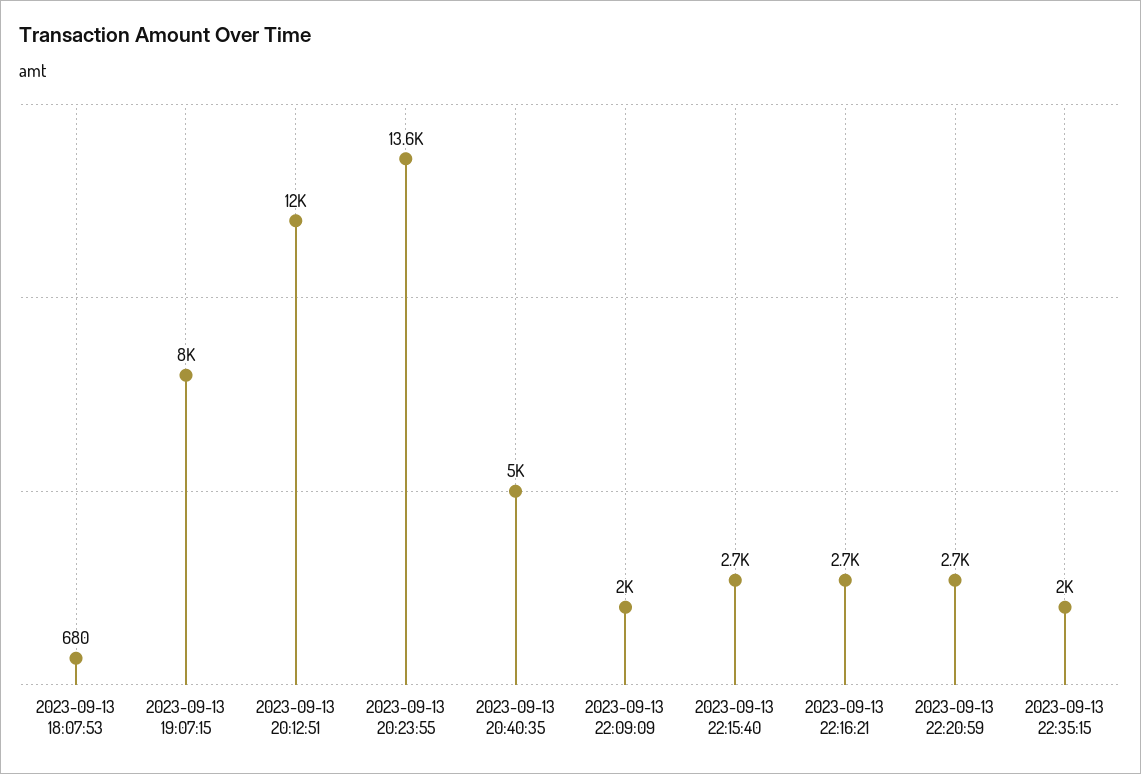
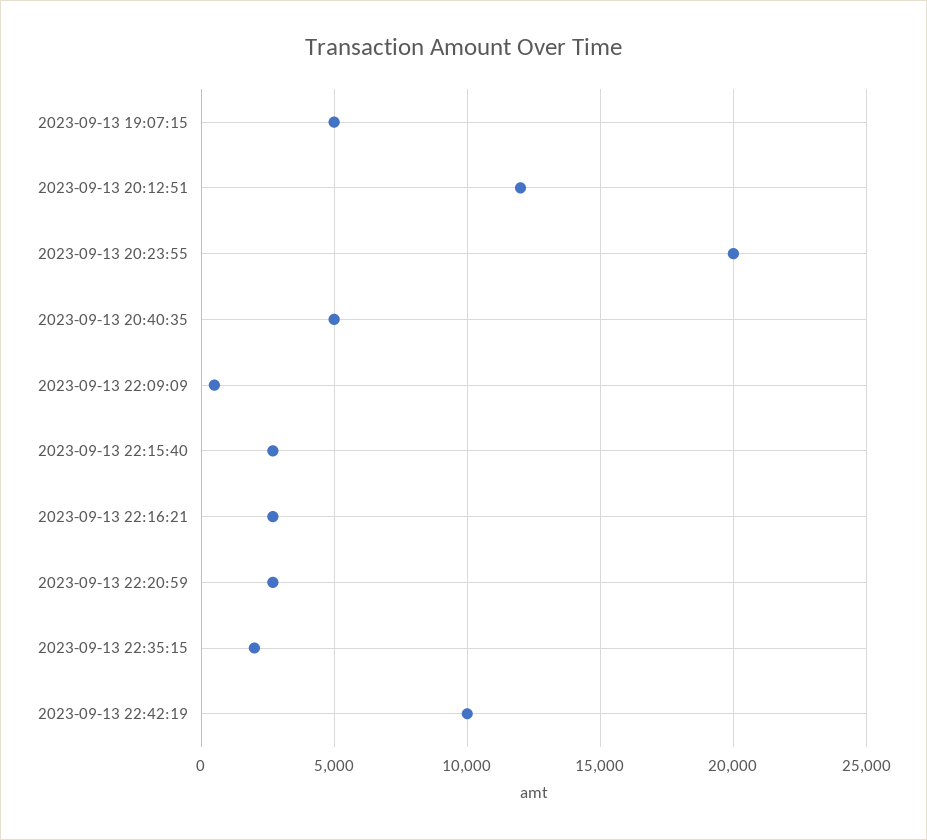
2023-09-13 18:07:53: 680 -> none
2023-09-13 19:07:15: 8000 -> 5000
2023-09-13 20:23:55: 13600 -> 20000
2023-09-13 22:09:09: 2000 -> 500
2023-09-13 22:42:19: none -> 10000

